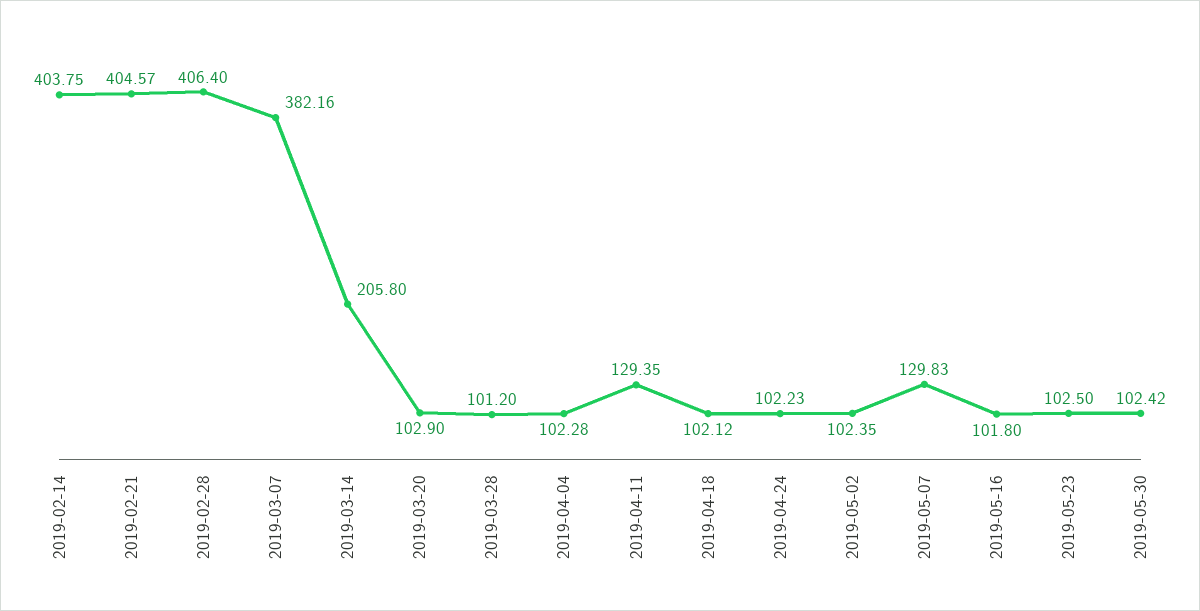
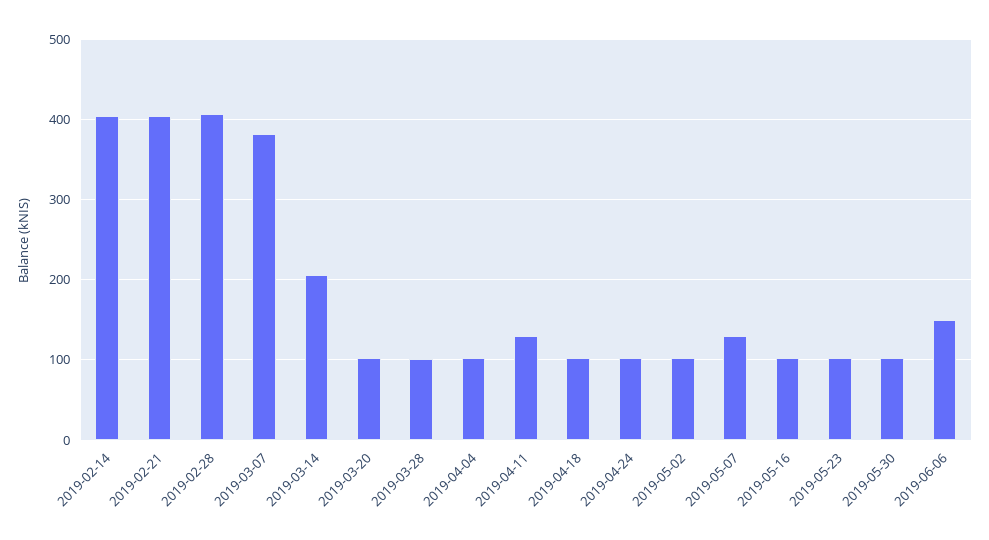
2019-06-06: none -> 150

